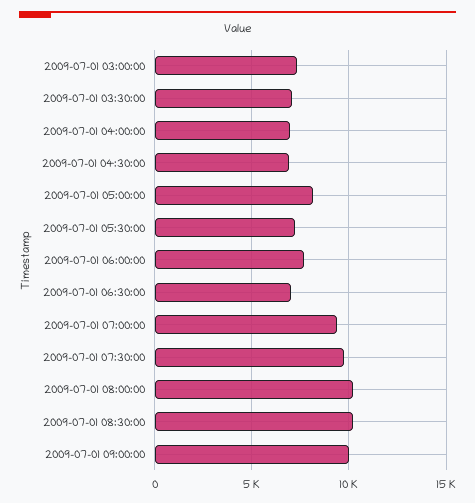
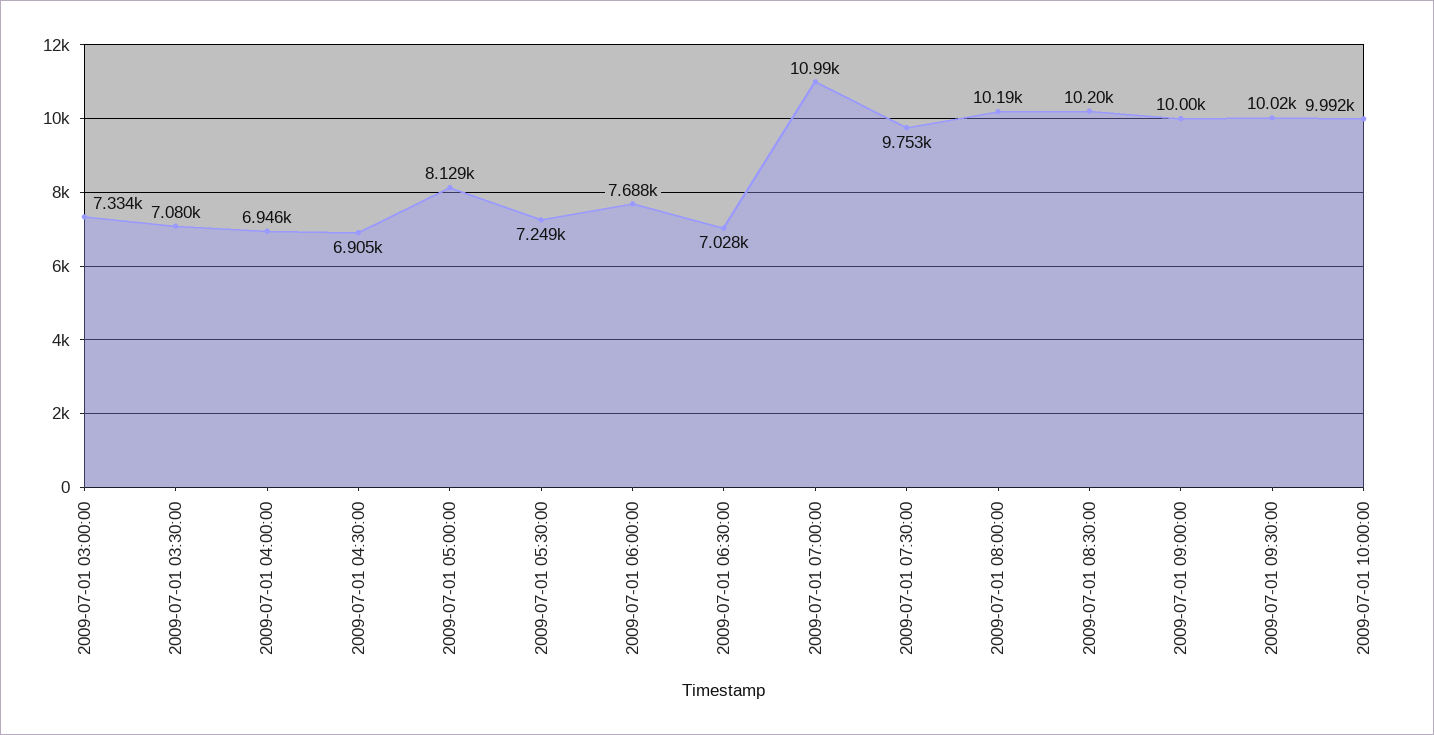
2009-07-01 07:00:00: 9500 -> 10990
2009-07-01 09:30:00: none -> 10020
2009-07-01 10:00:00: none -> 9992

